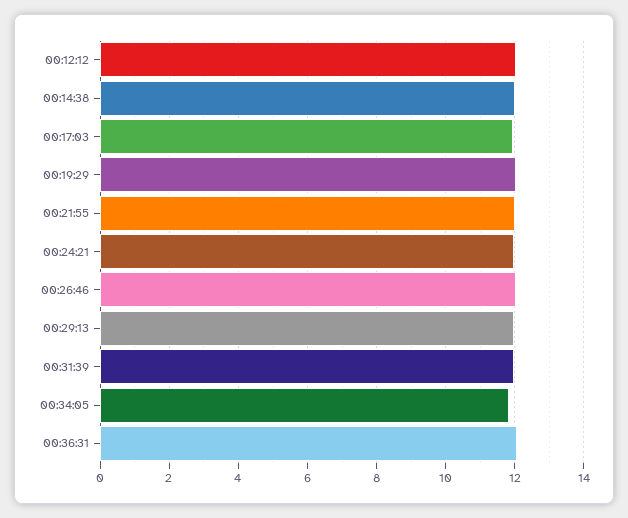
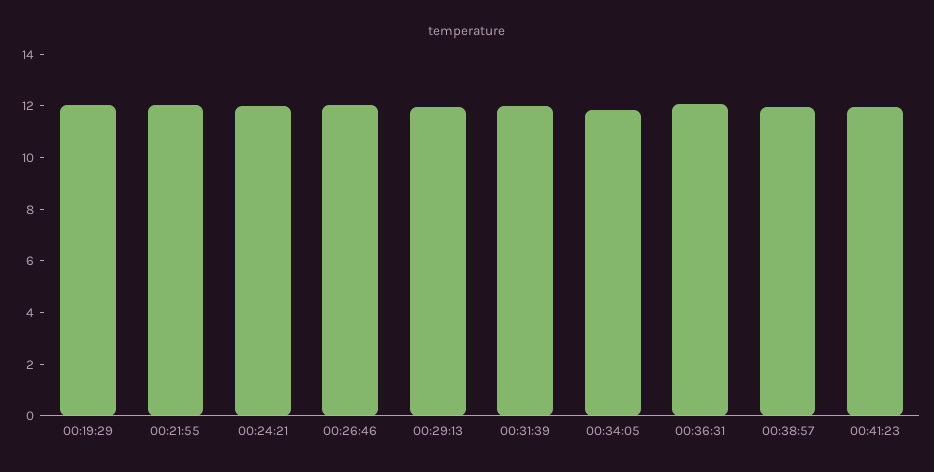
00:12:12: 12 -> none
00:14:38: 12 -> none
00:17:03: 12 -> none
00:38:57: none -> 12
00:41:23: none -> 12

